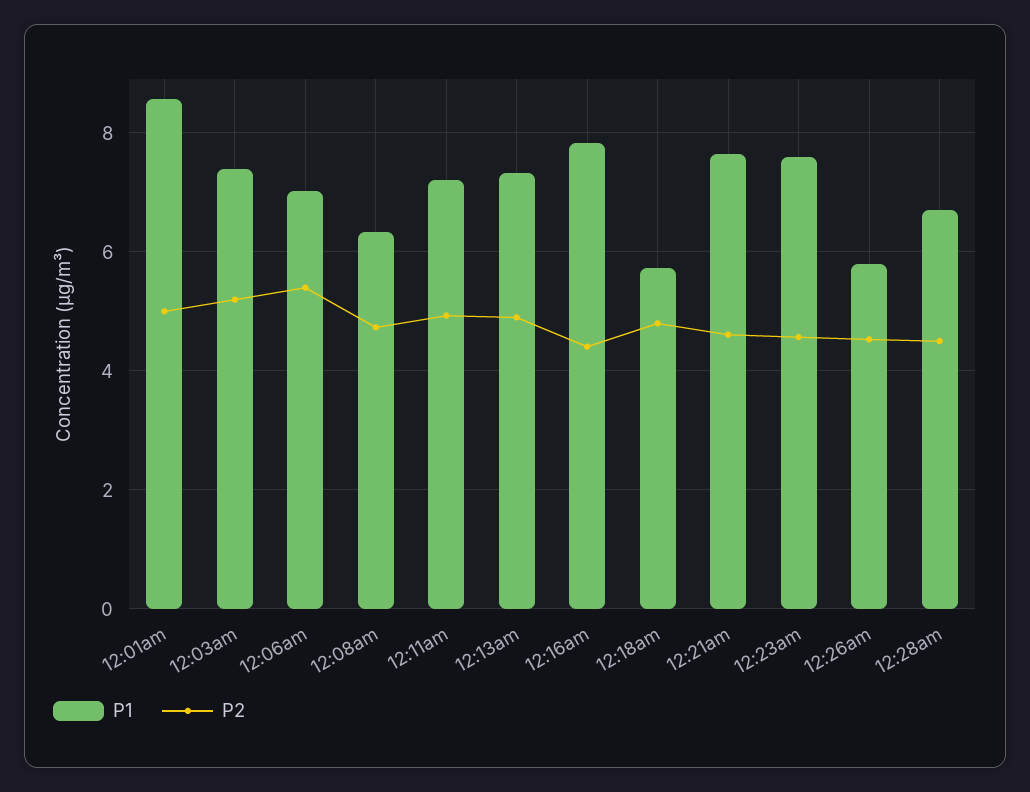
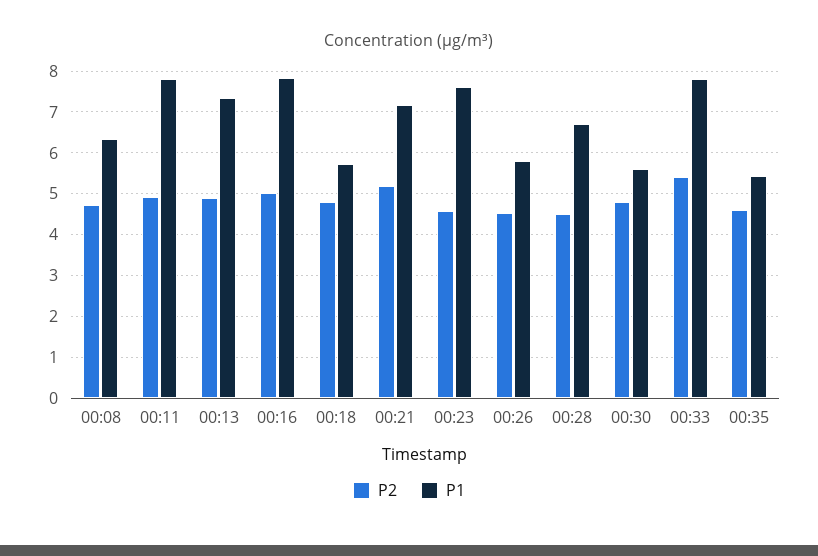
P1, 12:01am: 8.6 -> none
P2, 12:01am: 5 -> none
P1, 12:03am: 7.4 -> none
P2, 12:03am: 5.2 -> none
P1, 12:06am: 7 -> none
P2, 12:06am: 5.4 -> none
P1, 12:11am: 7.2 -> 7.8
P2, 12:16am: 4.4 -> 5
P1, 12:21am: 7.6 -> 7.2
P2, 12:21am: 4.6 -> 5.2
P2, 00:30: none -> 4.8
P1, 00:30: none -> 5.6
P2, 00:33: none -> 5.4
P1, 00:33: none -> 7.8
P2, 00:35: none -> 4.6
P1, 00:35: none -> 5.4

